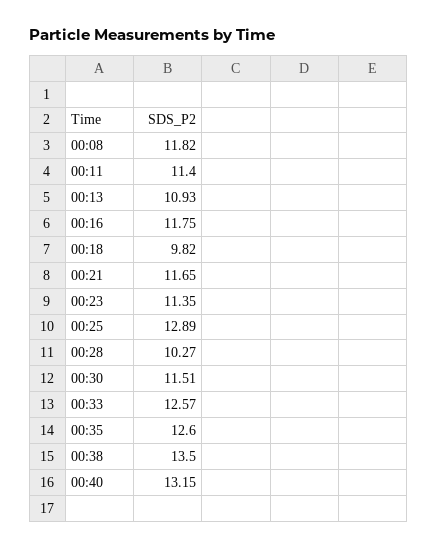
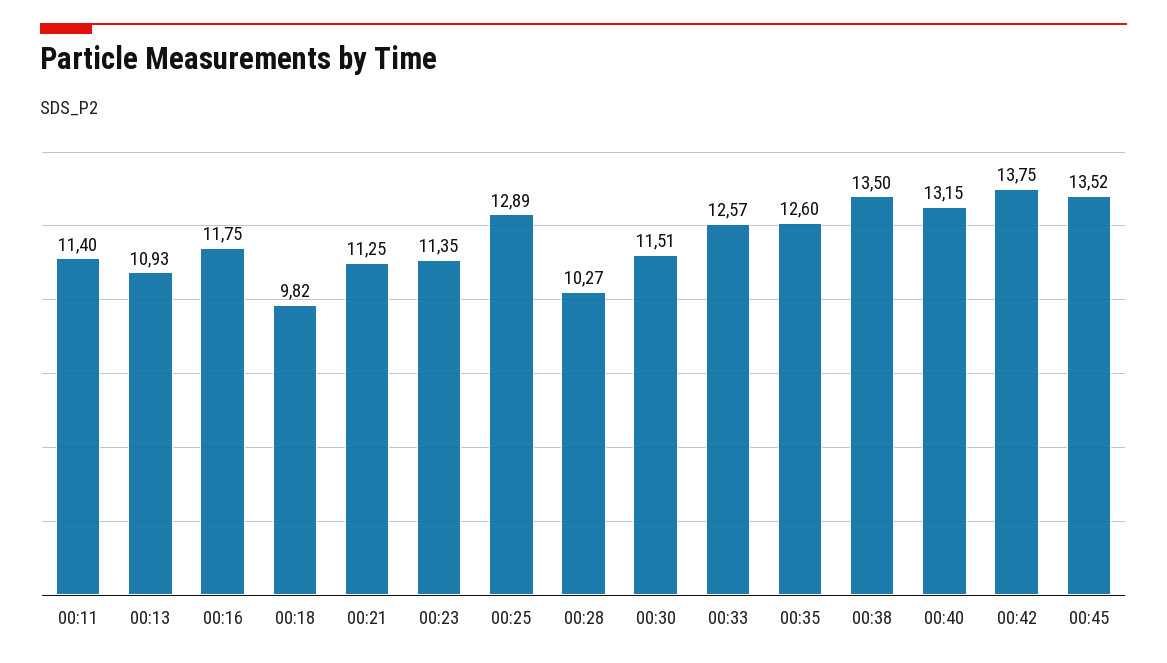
00:08: 11.82 -> none
00:21: 11.65 -> 11.25
00:42: none -> 13.75
00:45: none -> 13.52

